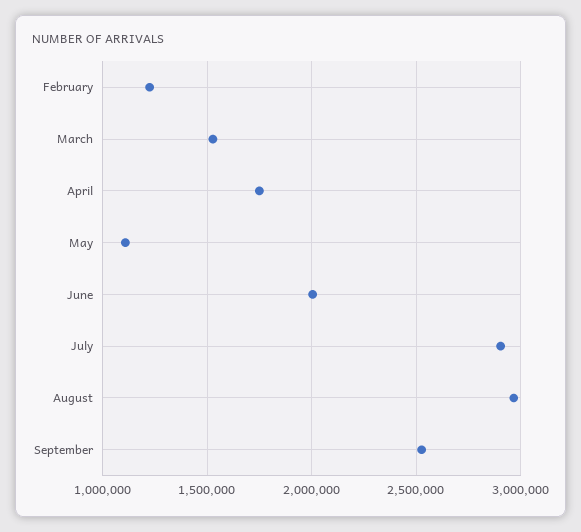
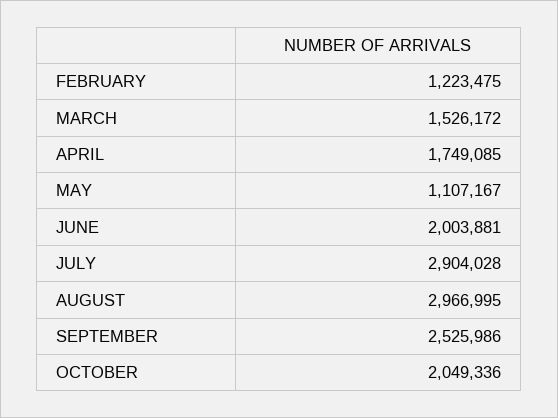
OCTOBER: none -> 2049336

